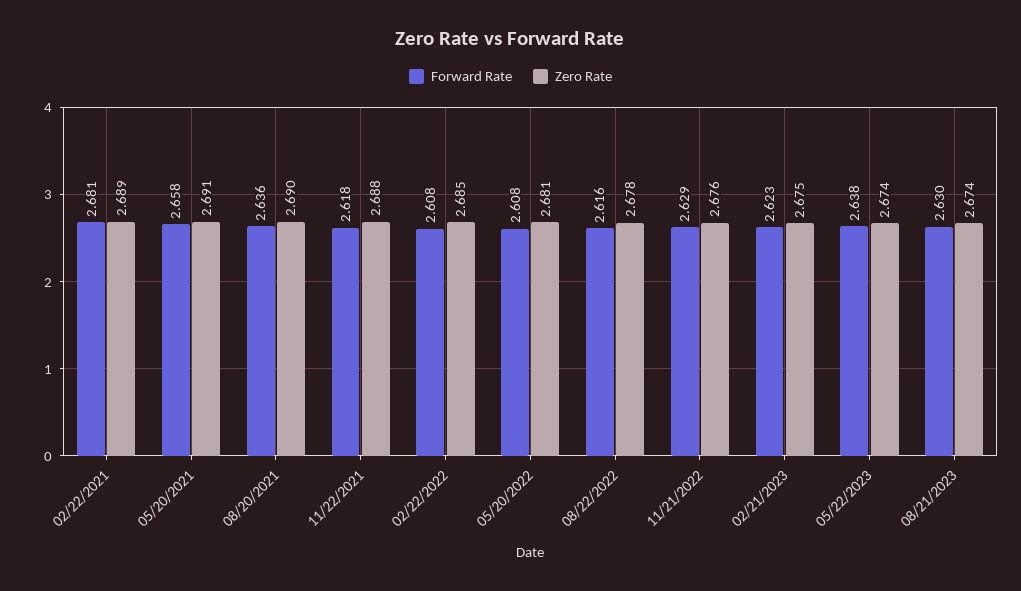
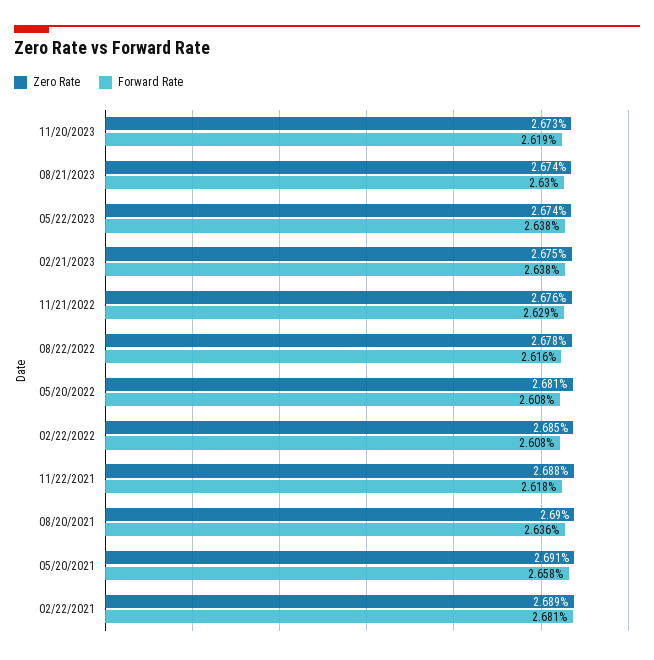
Forward Rate, 02/21/2023: 2.623 -> 2.638
Zero Rate, 11/20/2023: none -> 2.673
Forward Rate, 11/20/2023: none -> 2.619

